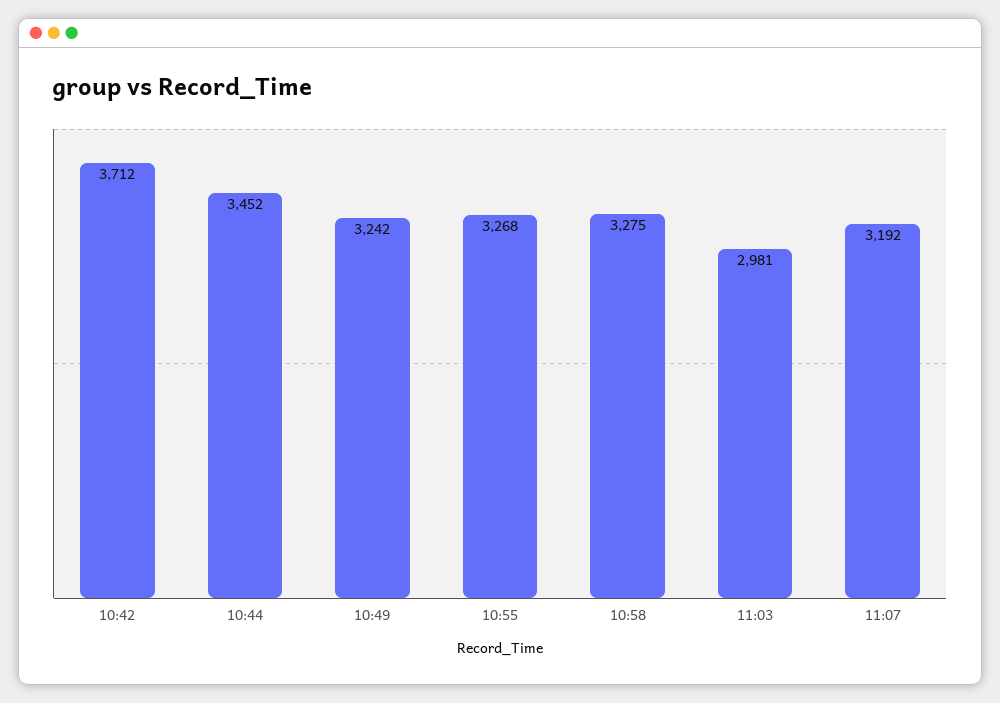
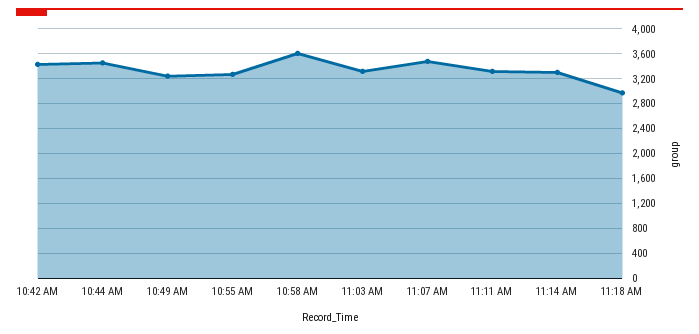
10:42: 3712 -> 3400
10:58: 3275 -> 3600
11:03: 2981 -> 3300
11:07: 3192 -> 3500
11:11 AM: none -> 3300
11:14 AM: none -> 3300
11:18 AM: none -> 3000

